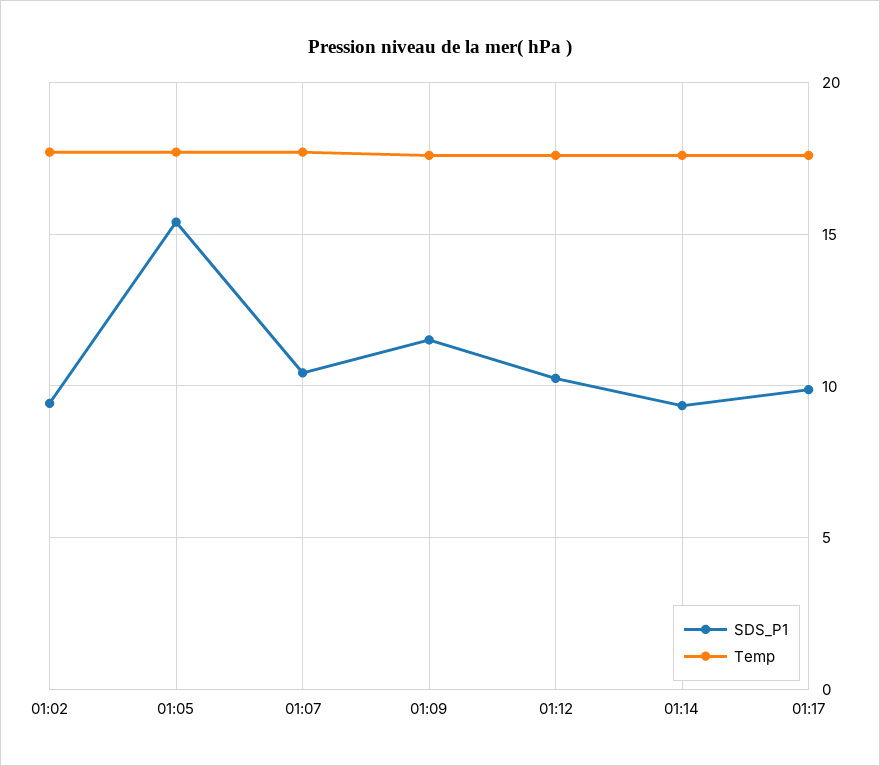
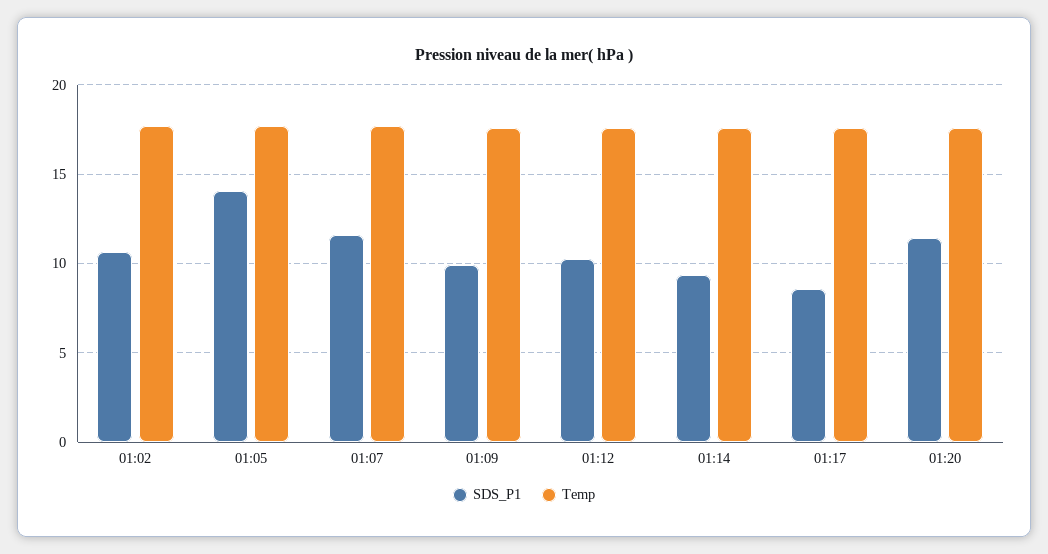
SDS_P1, 01:02: 9.5 -> 10.5
SDS_P1, 01:05: 15.5 -> 14
SDS_P1, 01:07: 10.5 -> 11.5
SDS_P1, 01:09: 11.5 -> 10
SDS_P1, 01:17: 10 -> 8.5
SDS_P1, 01:20: none -> 11.5
Temp, 01:20: none -> 17.5

